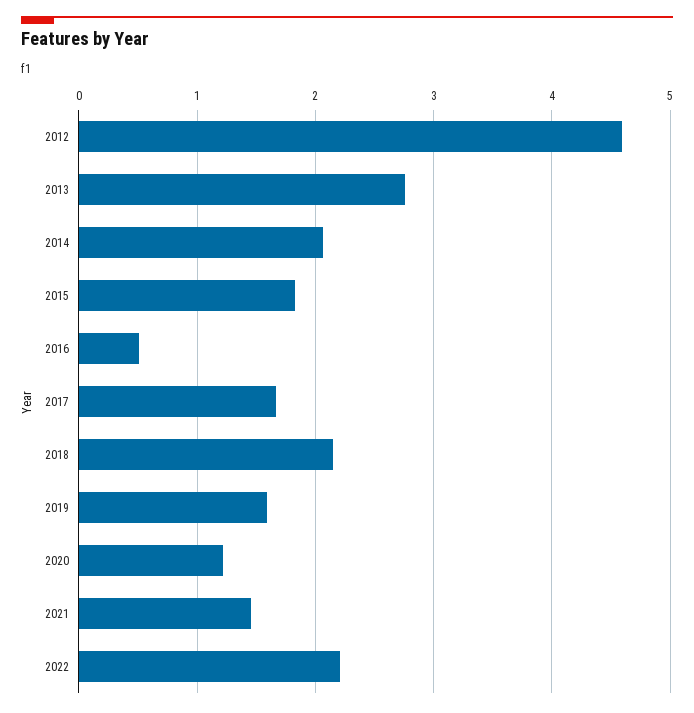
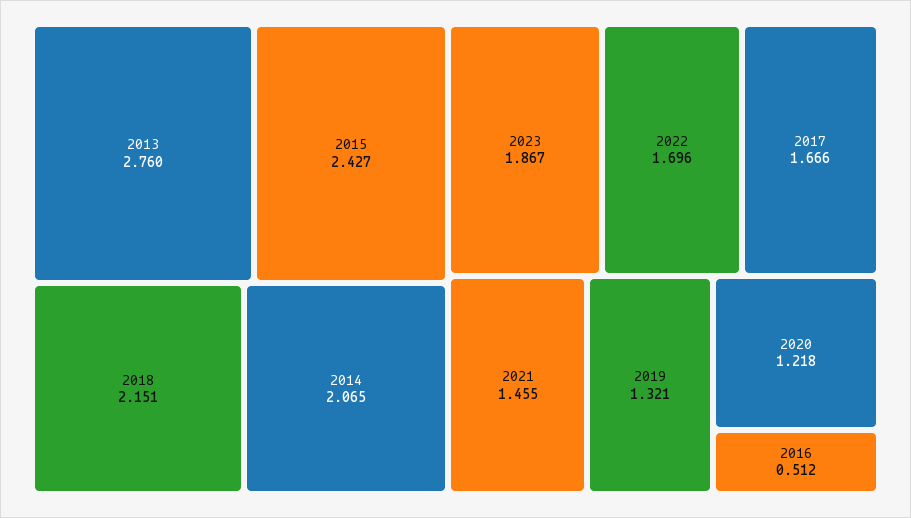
2012: 4.6 -> none
2015: 1.8 -> 2.427
2019: 1.6 -> 1.321
2022: 2.2 -> 1.696
2023: none -> 1.867

